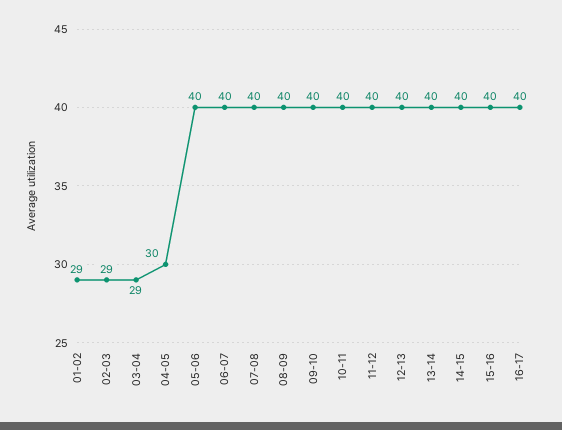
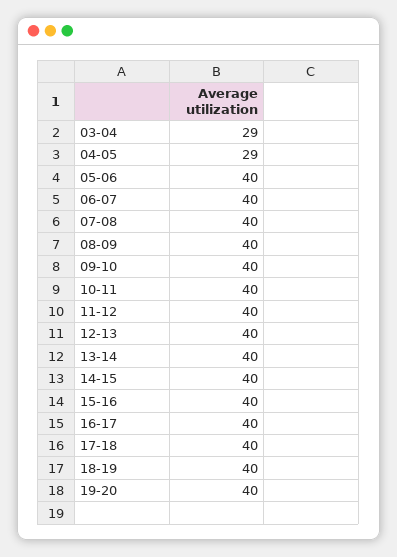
01-02: 29 -> none
02-03: 29 -> none
04-05: 30 -> 29
17-18: none -> 40
18-19: none -> 40
19-20: none -> 40

